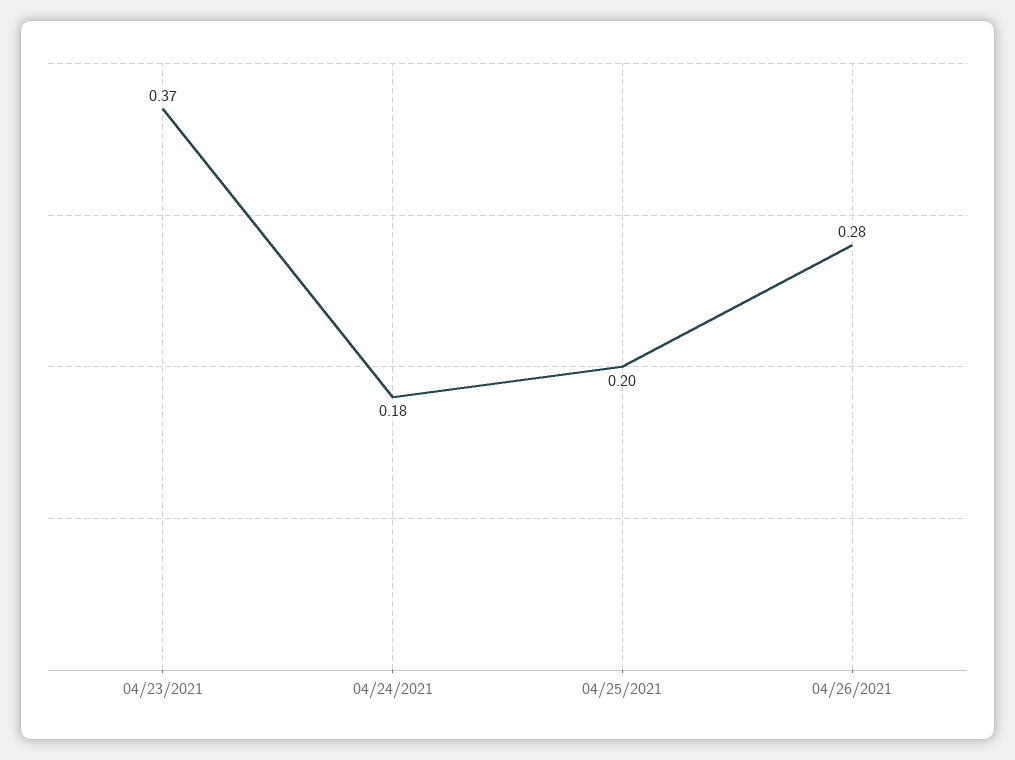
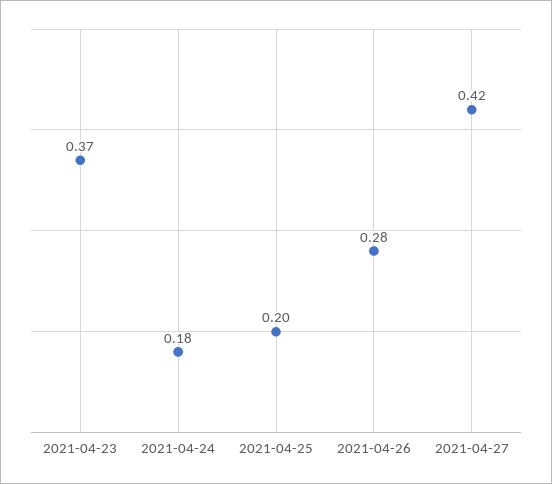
2021-04-27: none -> 0.42

